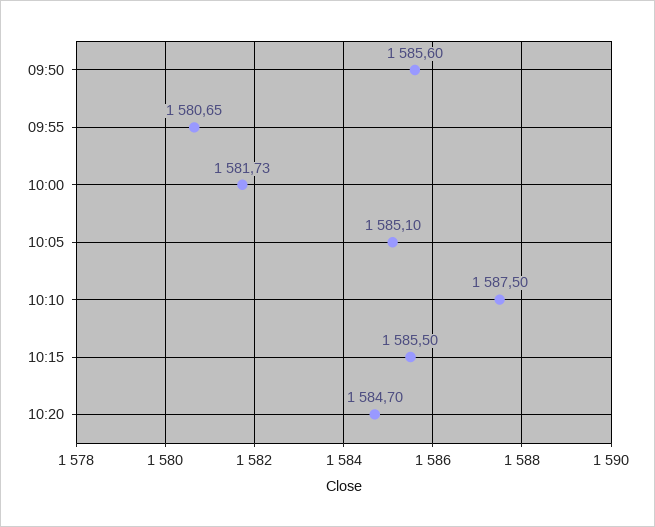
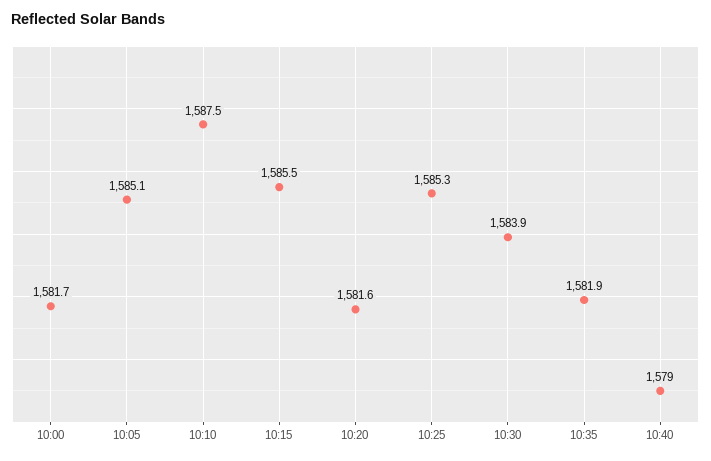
09:50: 1585.6 -> none
09:55: 1580.65 -> none
10:20: 1584.7 -> 1581.6
10:25: none -> 1585.3
10:30: none -> 1583.9
10:35: none -> 1581.9
10:40: none -> 1579

